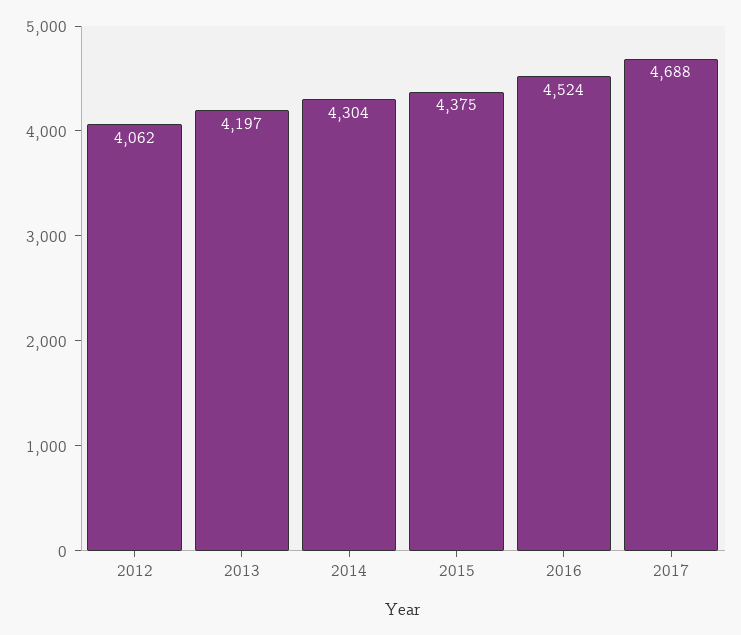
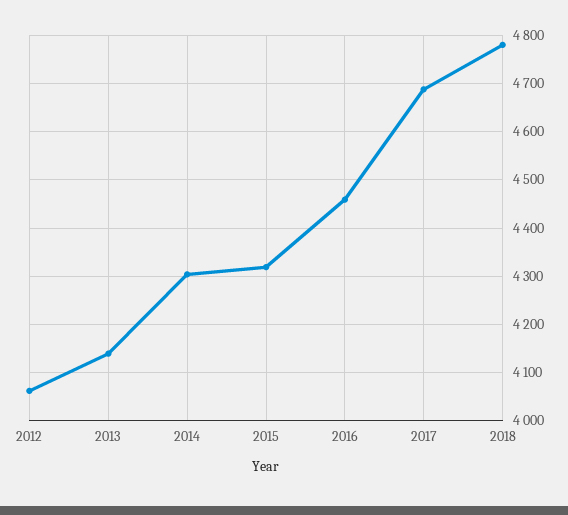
2013: 4197 -> 4140
2015: 4375 -> 4320
2016: 4524 -> 4460
2018: none -> 4780

